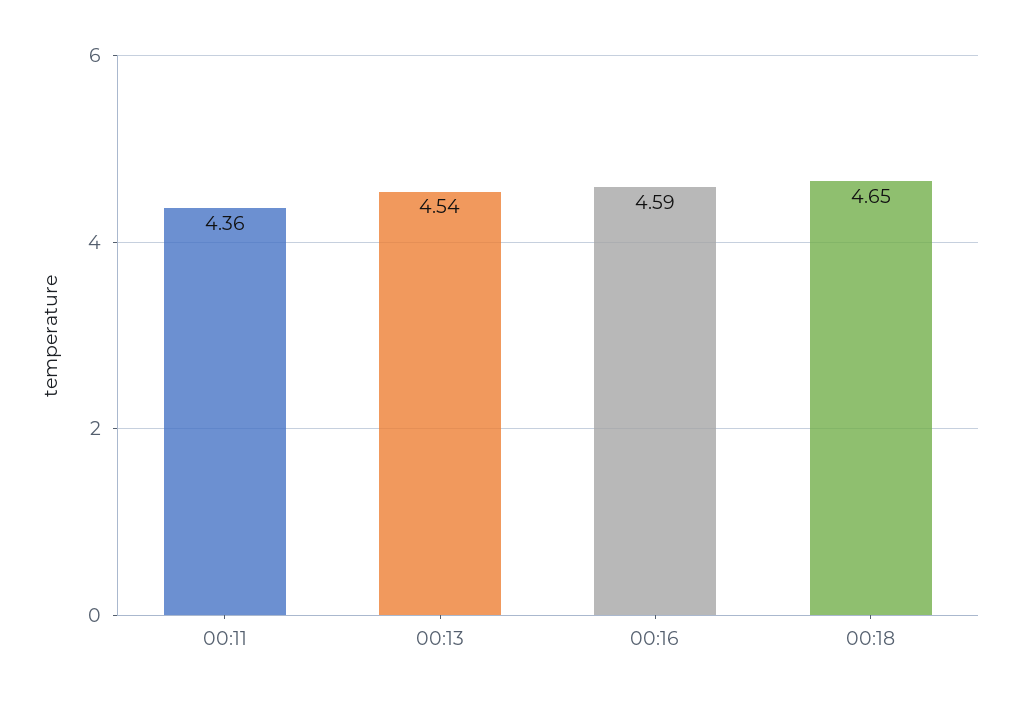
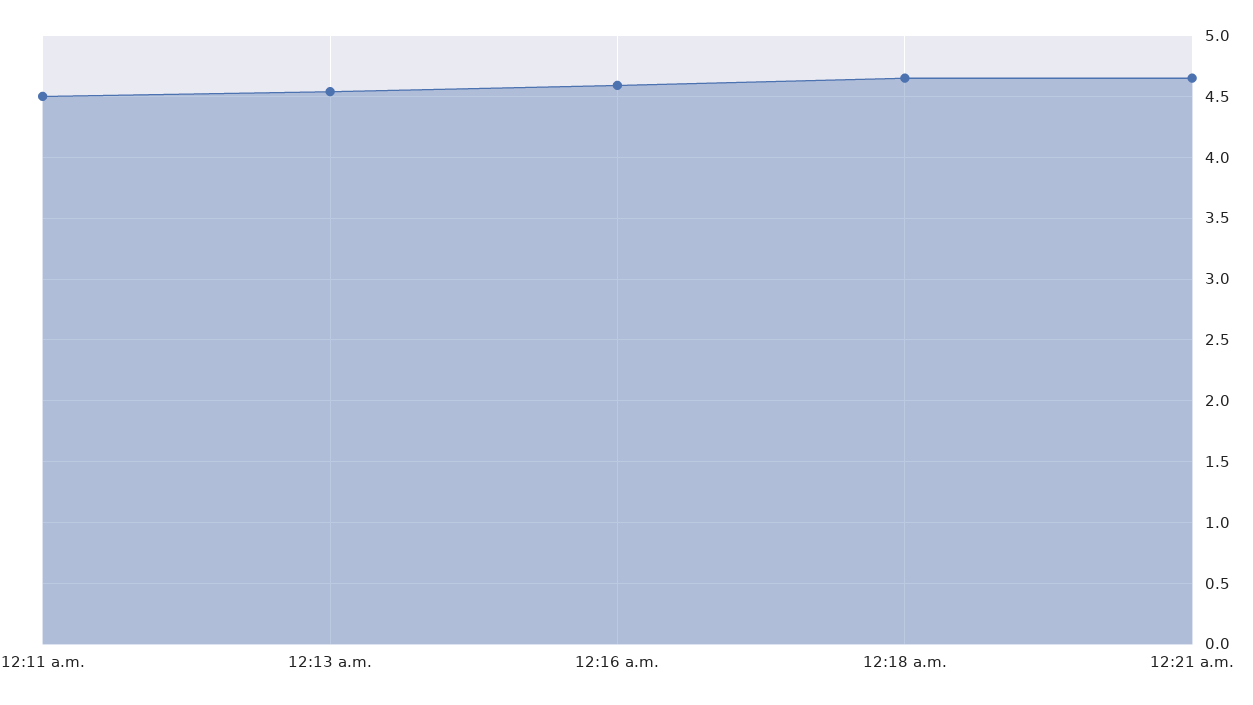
00:11: 4.36 -> 4.5
12:21 a.m.: none -> 4.65

